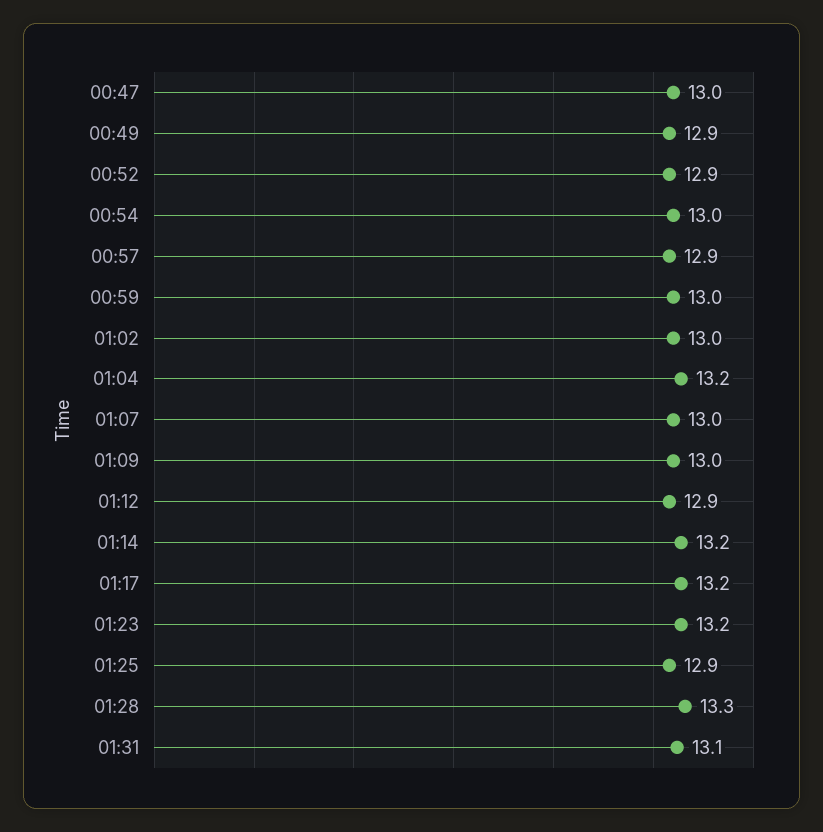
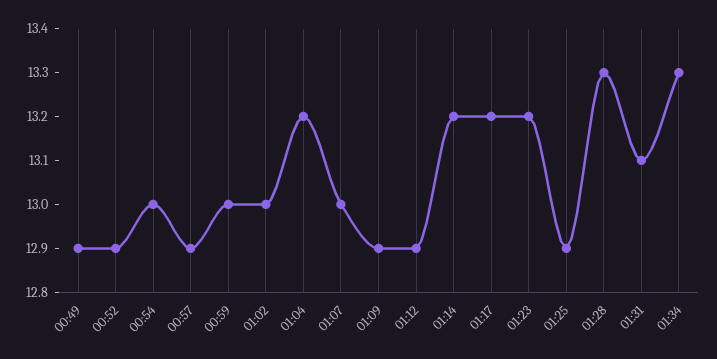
00:47: 13 -> none
01:09: 13 -> 12.9
01:34: none -> 13.3

